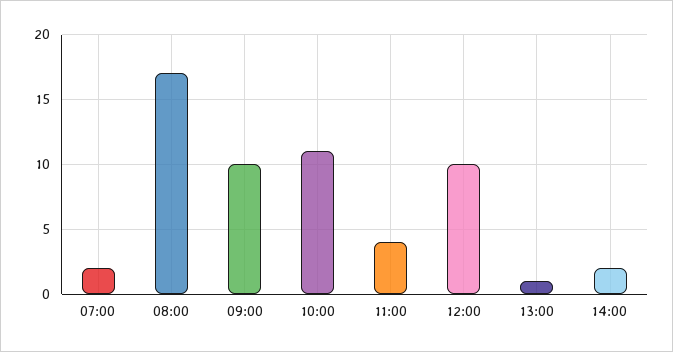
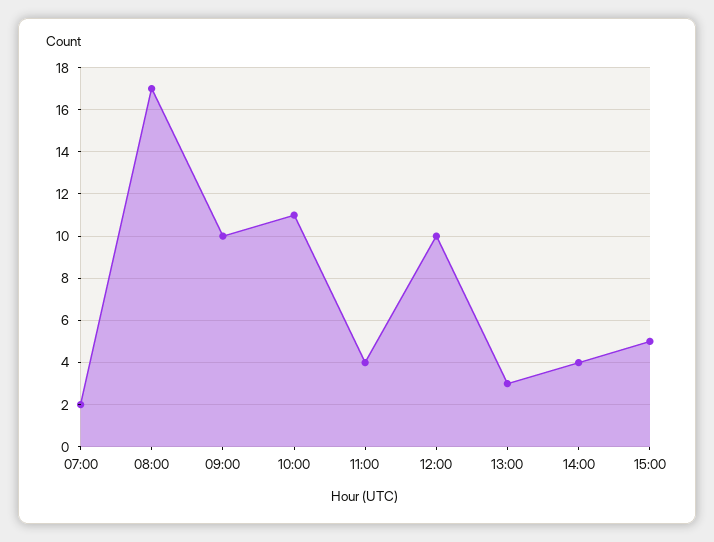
13:00: 1 -> 3
14:00: 2 -> 4
15:00: none -> 5

